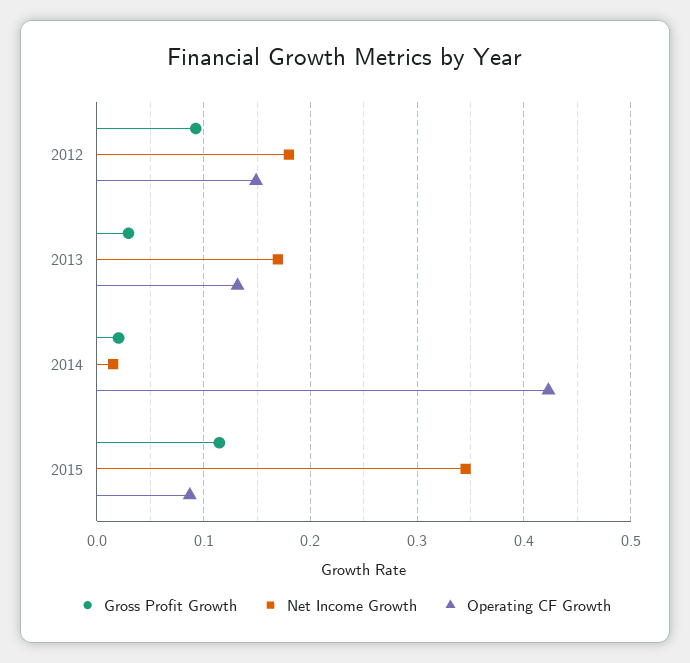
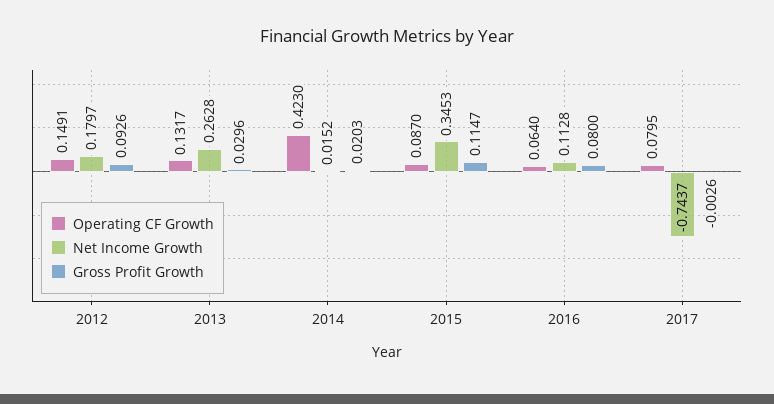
Net Income Growth, 2013: 0.17 -> 0.2628
Operating CF Growth, 2016: none -> 0.064
Net Income Growth, 2016: none -> 0.1128
Gross Profit Growth, 2016: none -> 0.08
Operating CF Growth, 2017: none -> 0.0795
Net Income Growth, 2017: none -> -0.7437
Gross Profit Growth, 2017: none -> -0.0026

